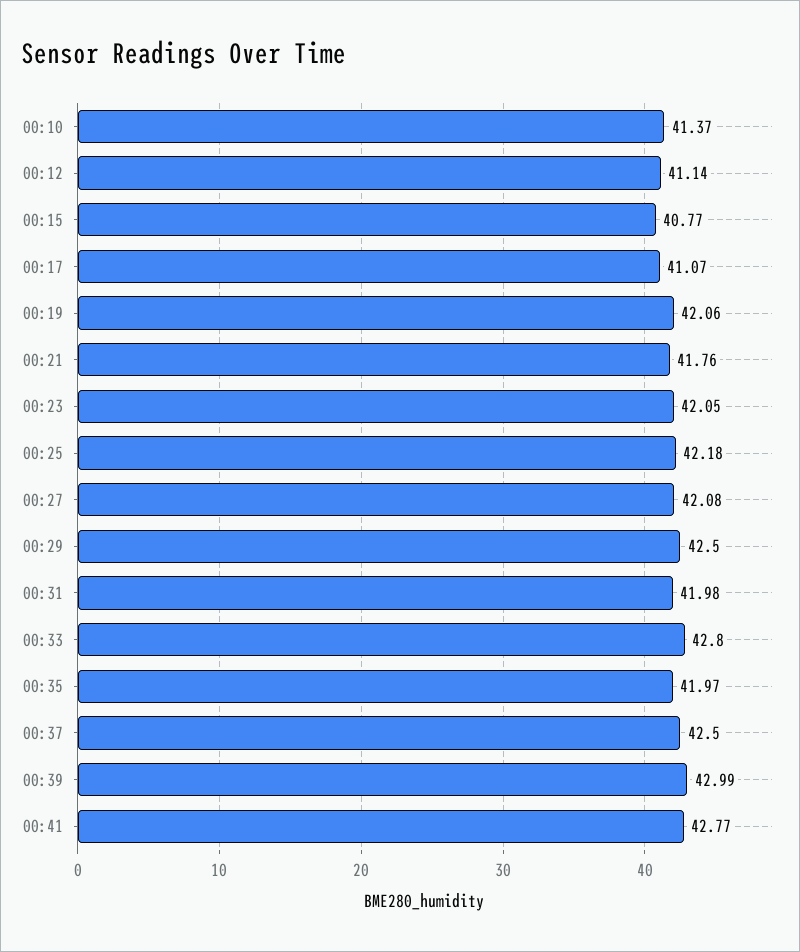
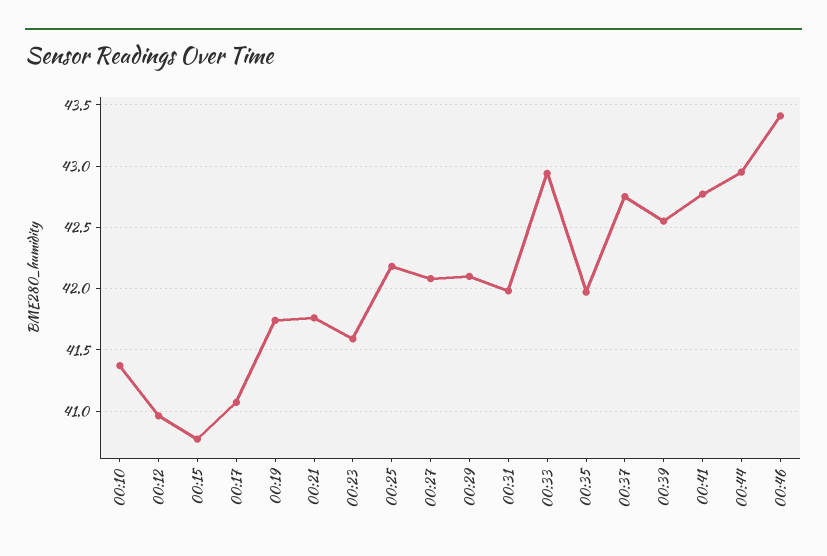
00:12: 41.14 -> 40.95
00:19: 42.06 -> 41.75
00:23: 42.05 -> 41.6
00:29: 42.5 -> 42.1
00:33: 42.8 -> 42.95
00:37: 42.5 -> 42.75
00:39: 42.99 -> 42.55
00:44: none -> 42.95
00:46: none -> 43.4

